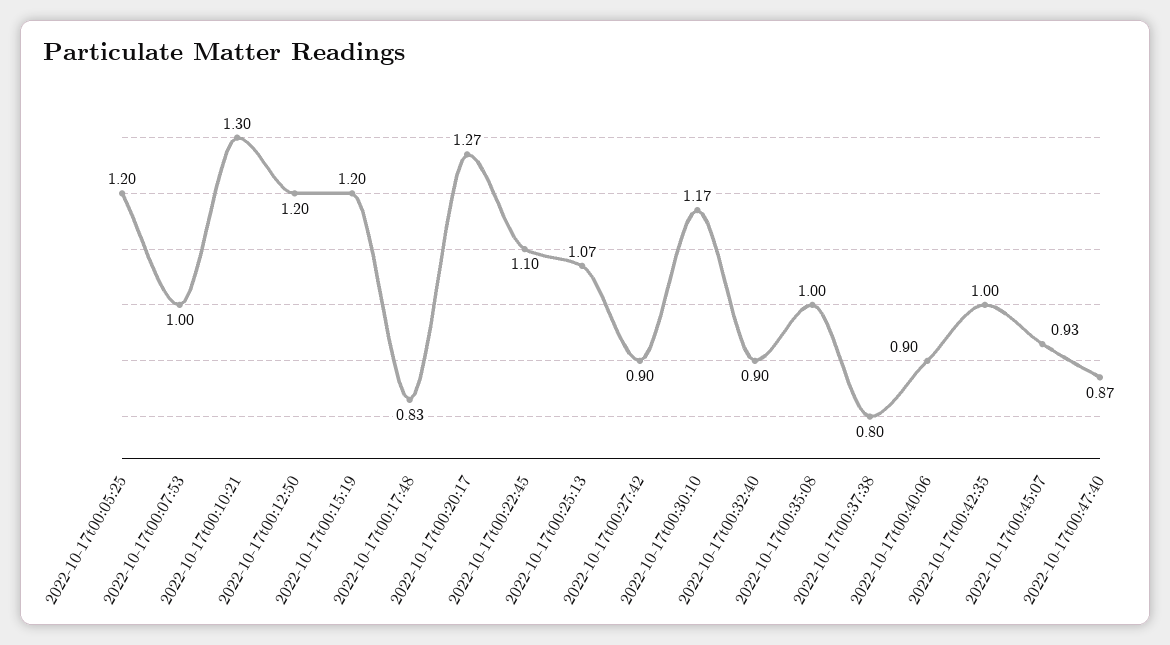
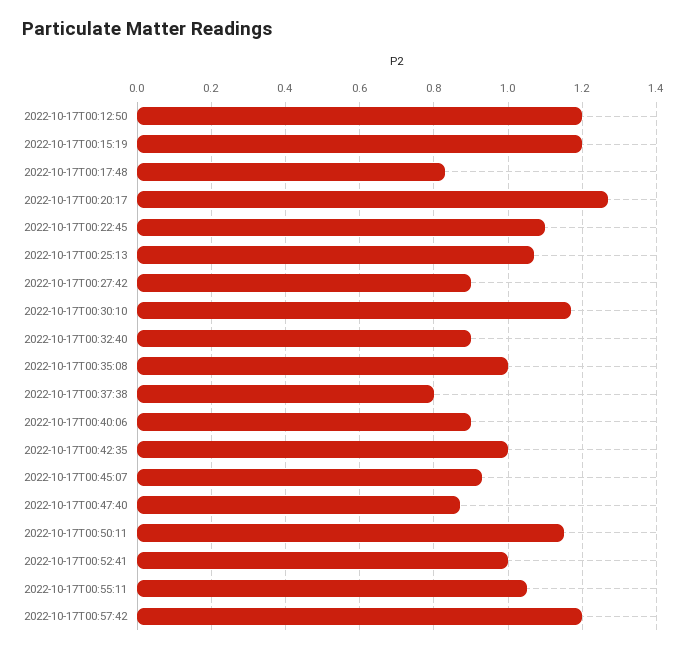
2022-10-17t00:05:25: 1.2 -> none
2022-10-17t00:07:53: 1 -> none
2022-10-17t00:10:21: 1.3 -> none
2022-10-17T00:50:11: none -> 1.15
2022-10-17T00:52:41: none -> 1
2022-10-17T00:55:11: none -> 1.05
2022-10-17T00:57:42: none -> 1.2

